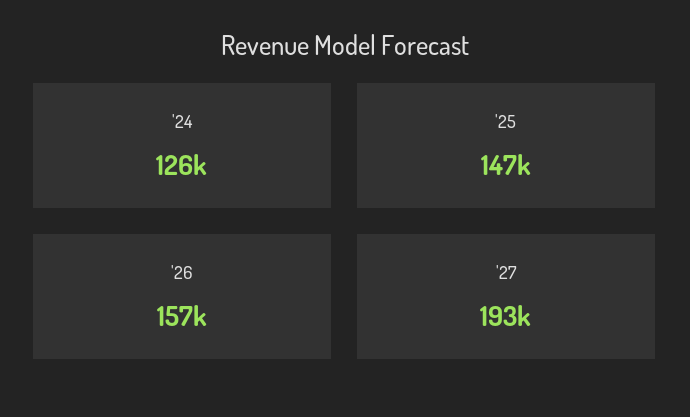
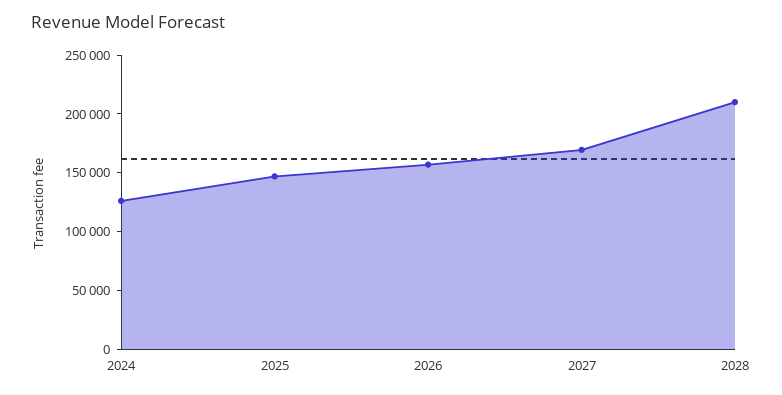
'27: 193000 -> 170000
2028: none -> 210000

